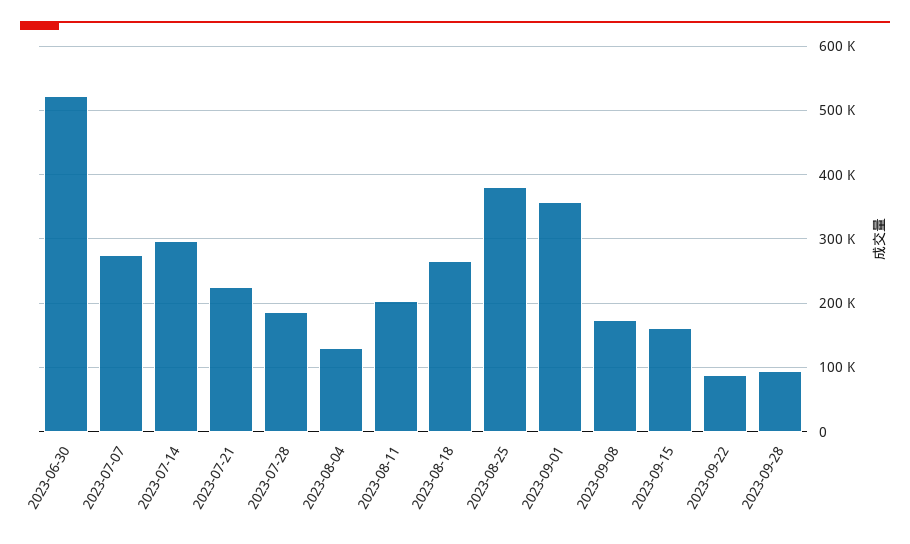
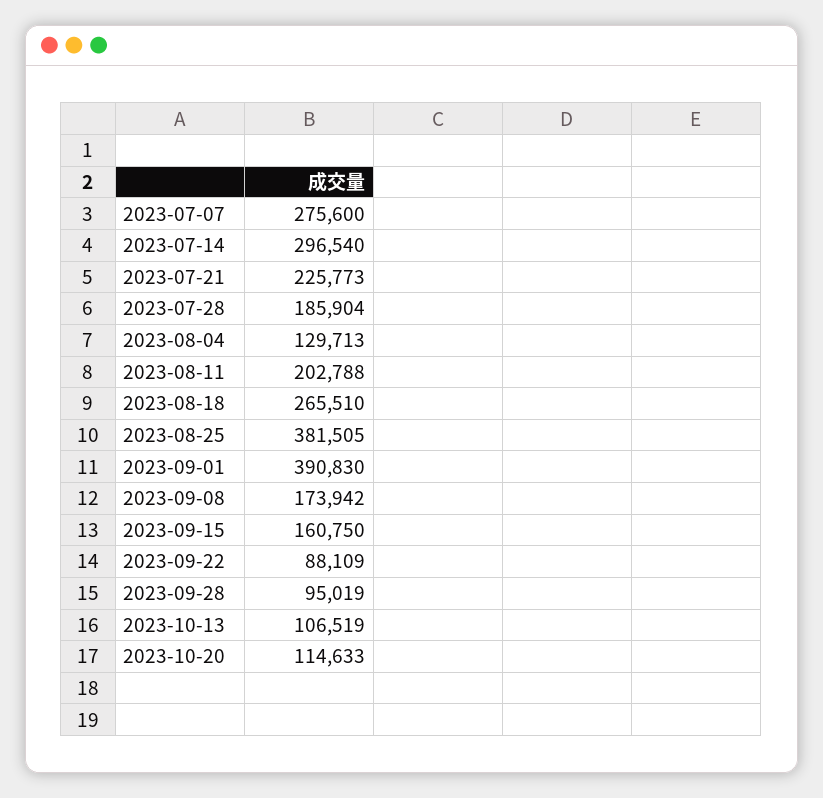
2023-06-30: 520000 -> none
2023-09-01: 360000 -> 390830
2023-10-13: none -> 106519
2023-10-20: none -> 114633

